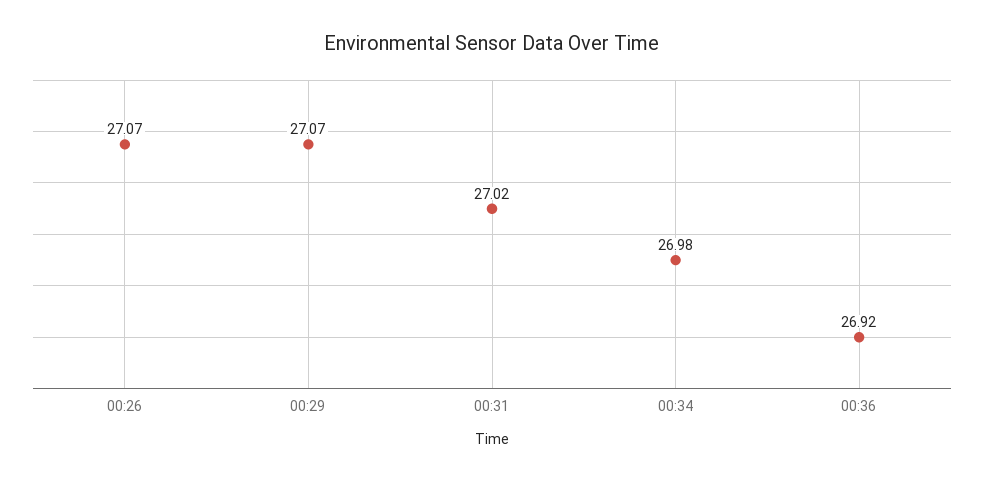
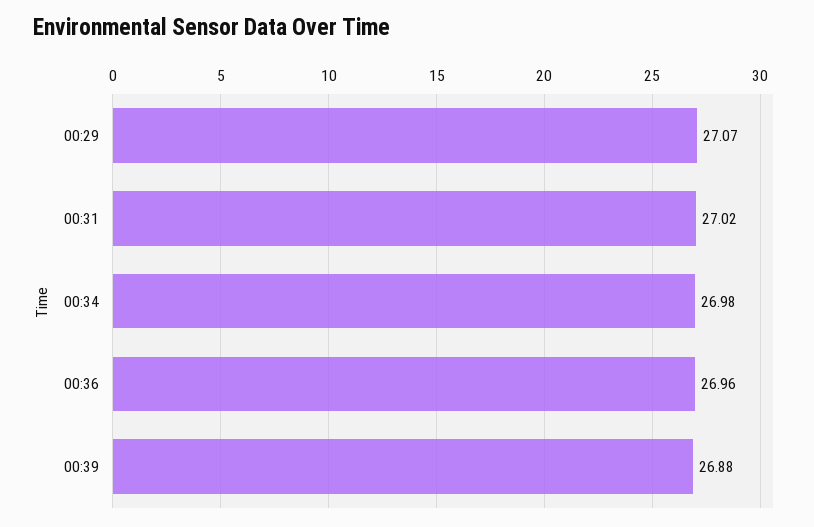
00:26: 27.07 -> none
00:36: 26.92 -> 26.96
00:39: none -> 26.88

